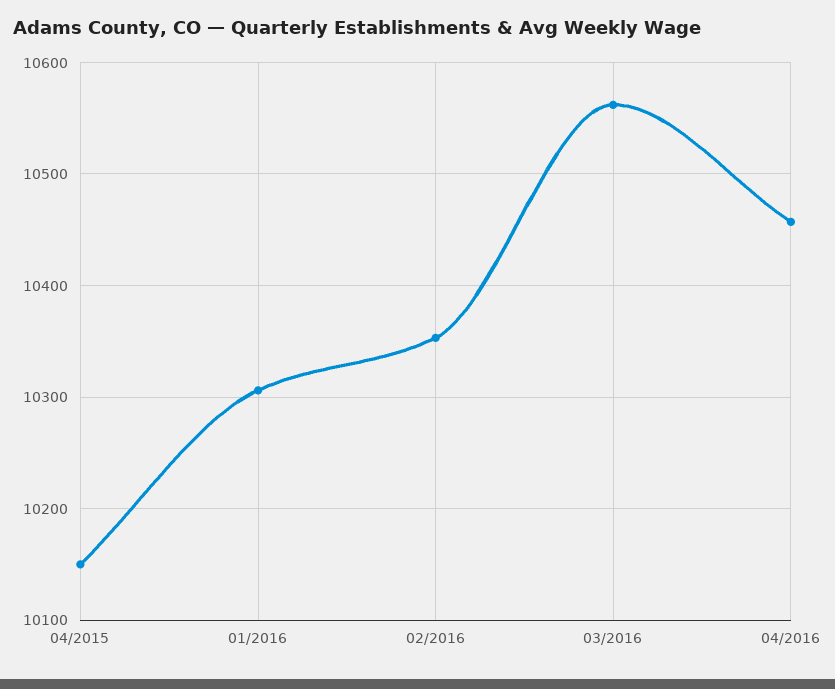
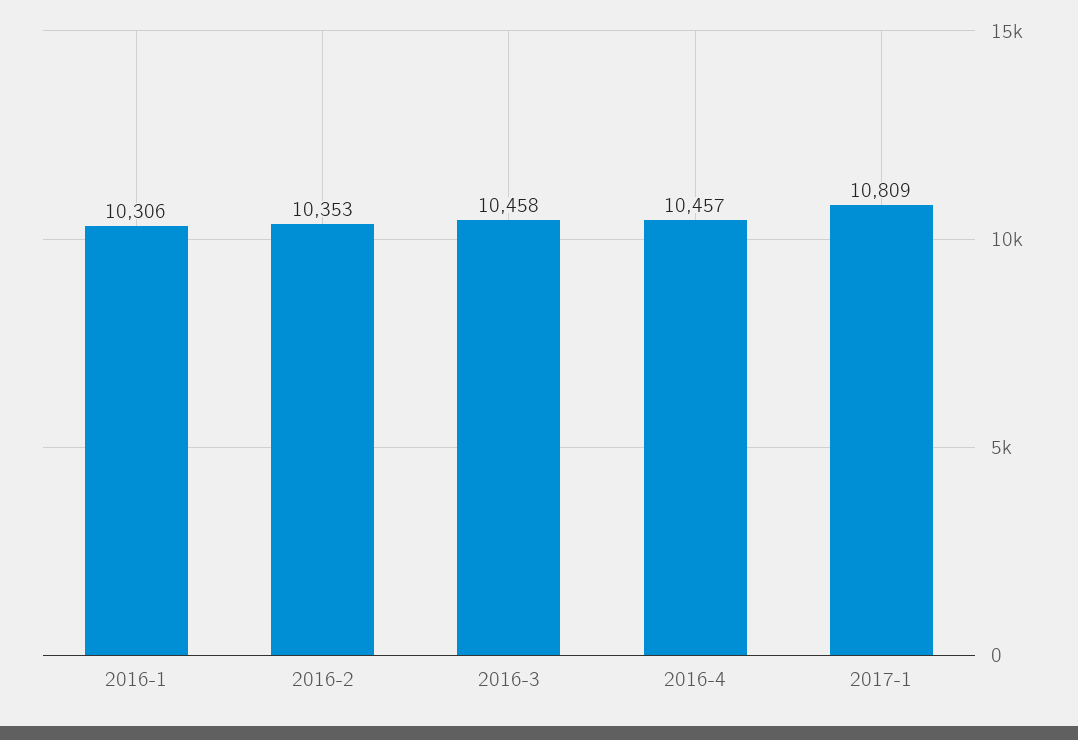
04/2015: 10150 -> none
03/2016: 10560 -> 10458
2017-1: none -> 10809

